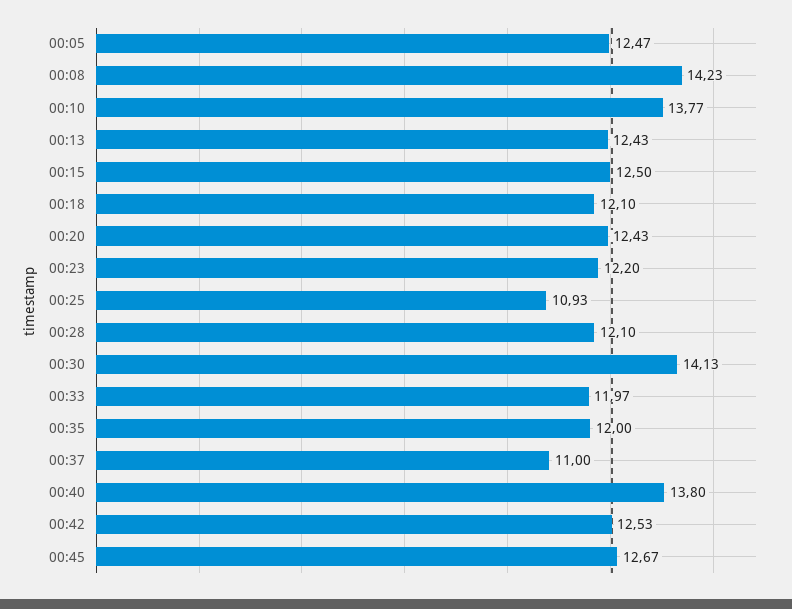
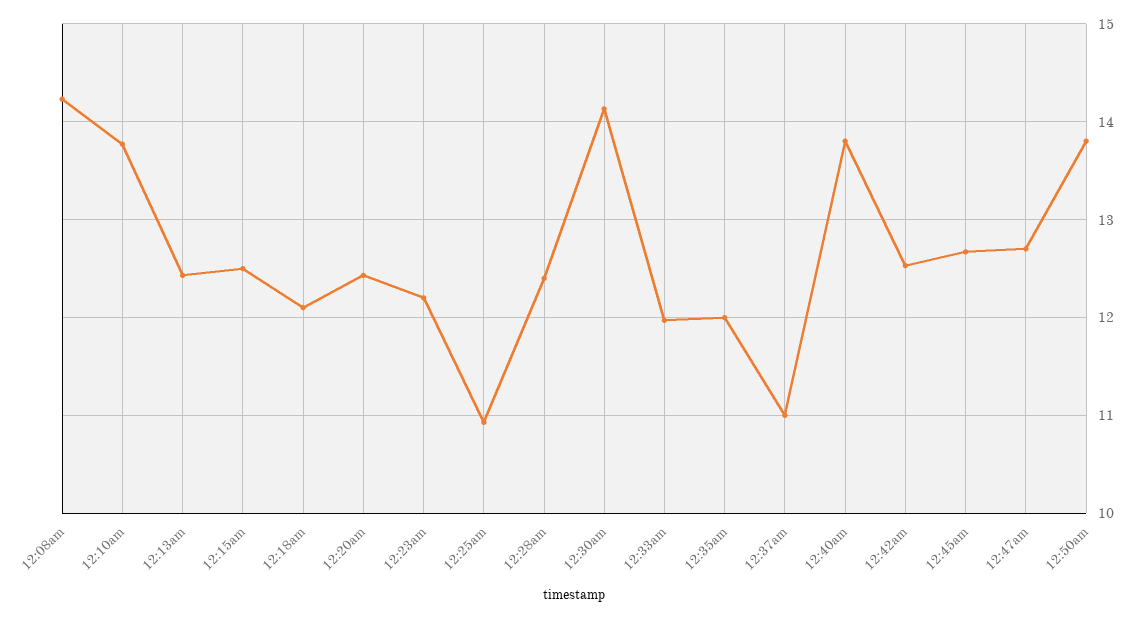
00:05: 12.47 -> none
00:28: 12.1 -> 12.4
12:47am: none -> 12.7
12:50am: none -> 13.8

